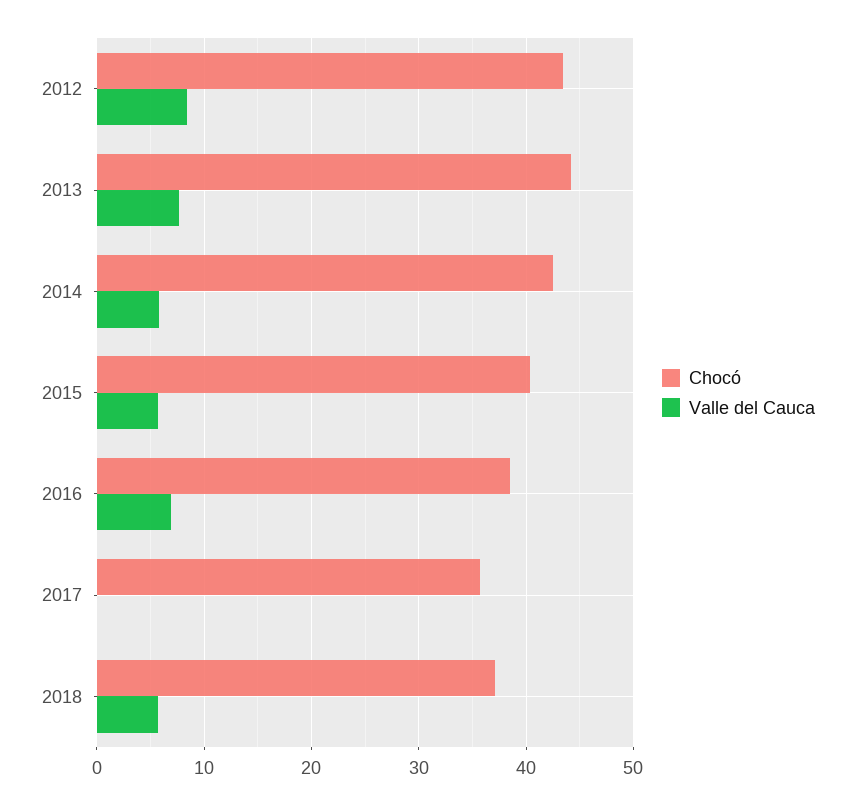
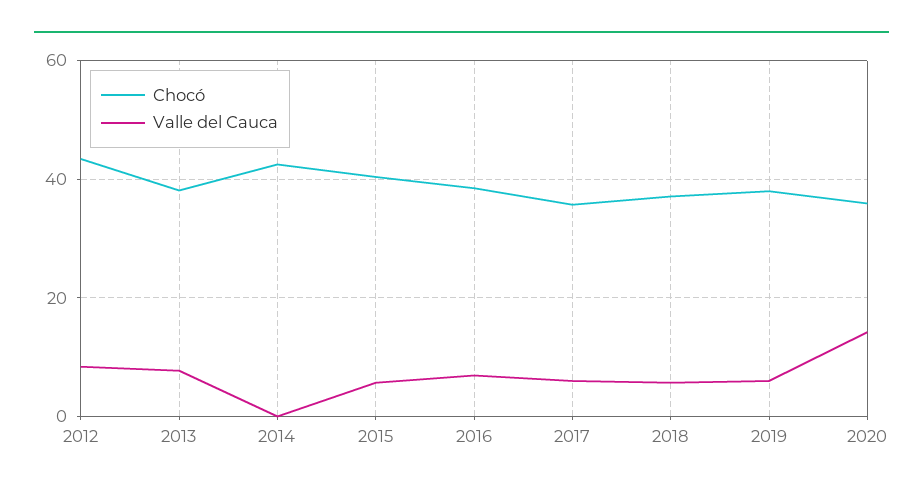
Chocó, 2013: 44 -> 38
Valle del Cauca, 2014: 6 -> 0
Valle del Cauca, 2017: 0 -> 6
Chocó, 2019: none -> 38
Valle del Cauca, 2019: none -> 6
Chocó, 2020: none -> 36
Valle del Cauca, 2020: none -> 14

